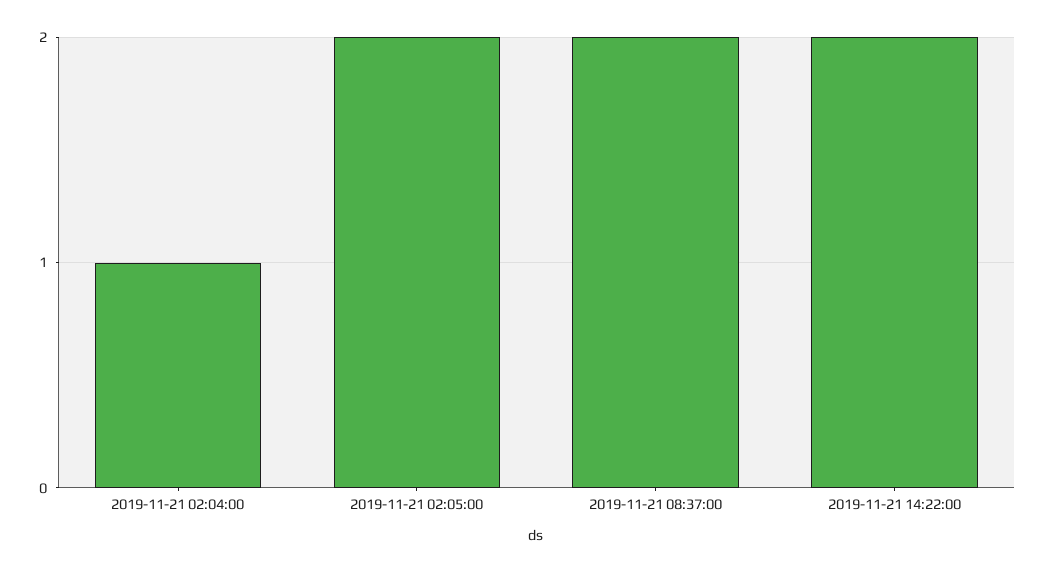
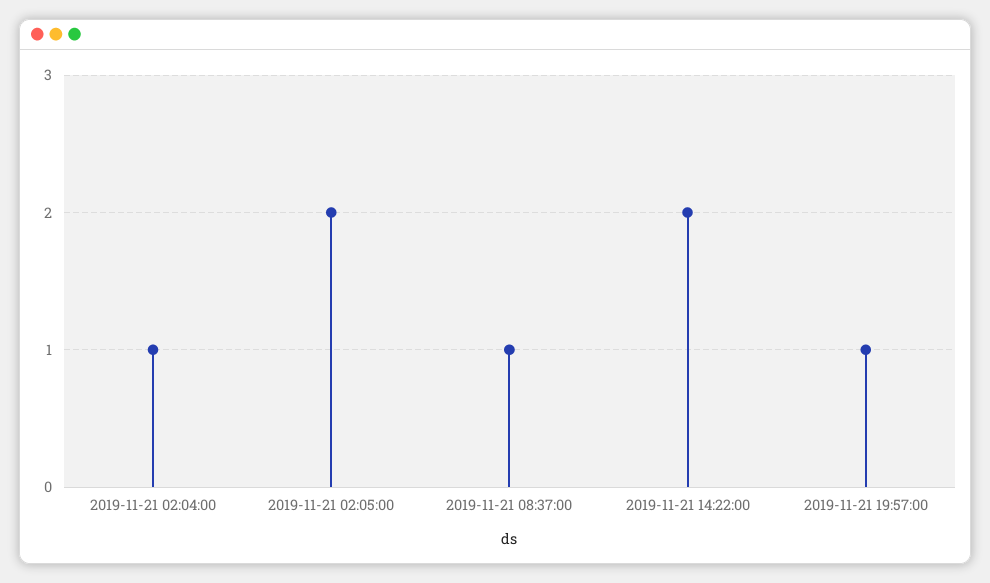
2019-11-21 08:37:00: 2 -> 1
2019-11-21 19:57:00: none -> 1

